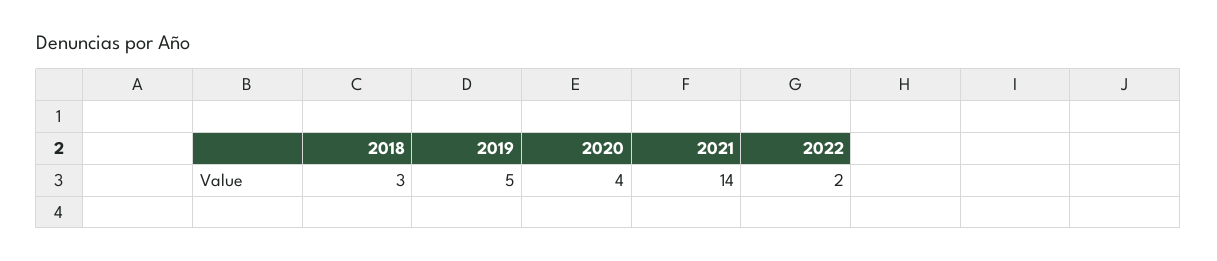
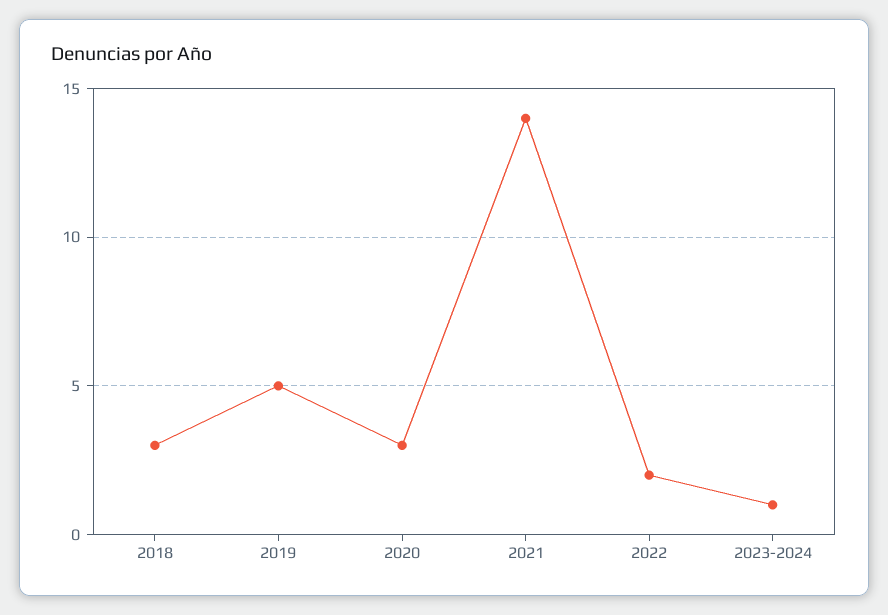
2020: 4 -> 3
2023-2024: none -> 1

